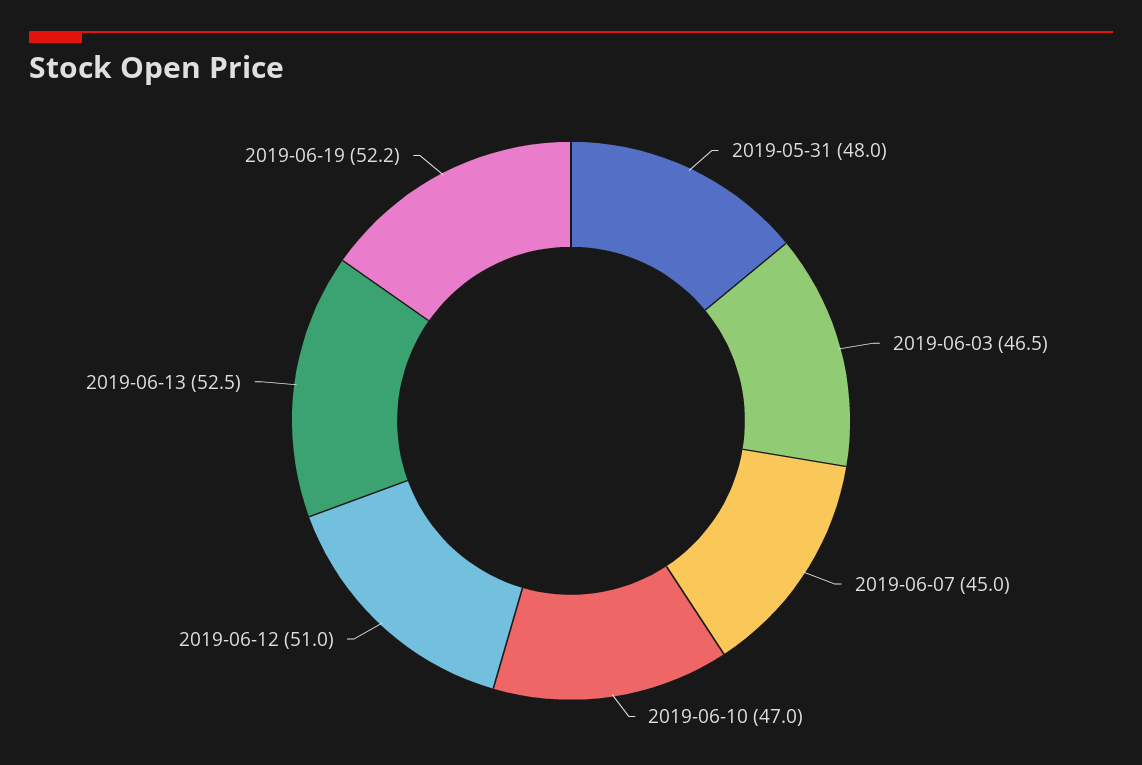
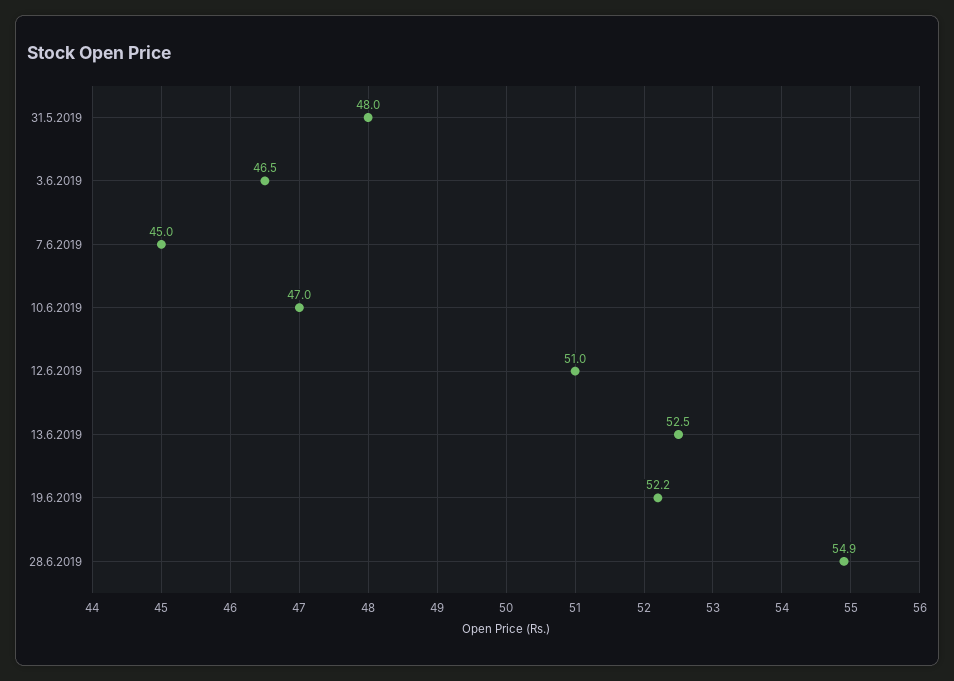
28.6.2019: none -> 54.9

